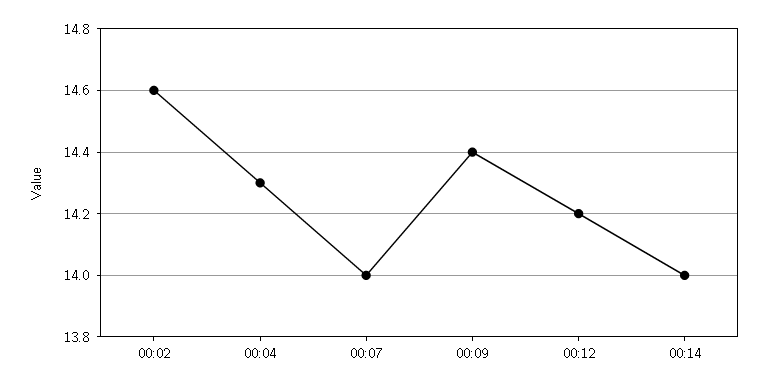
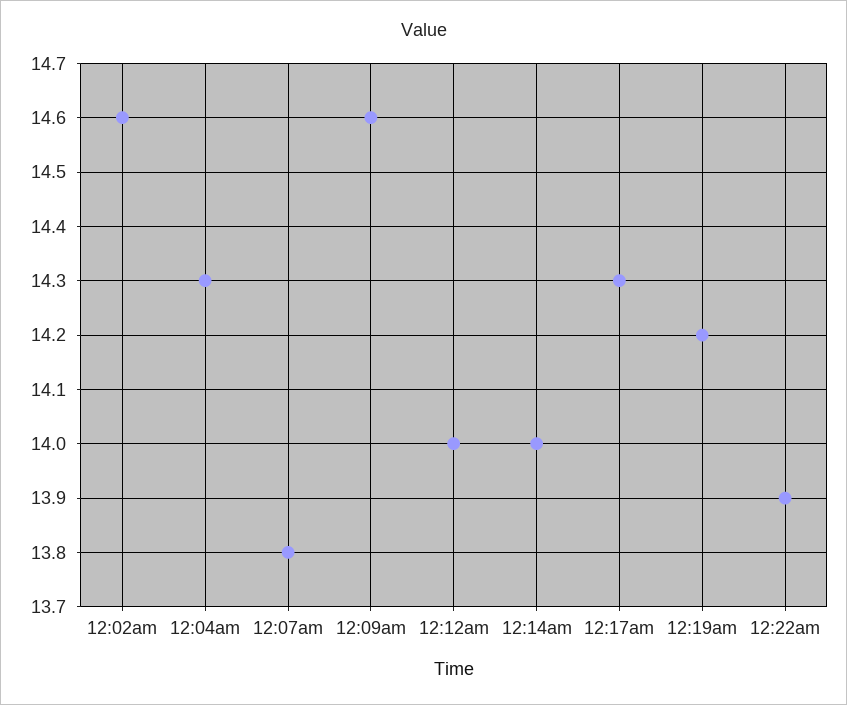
00:07: 14 -> 13.8
00:09: 14.4 -> 14.6
00:12: 14.2 -> 14
12:17am: none -> 14.3
12:19am: none -> 14.2
12:22am: none -> 13.9

